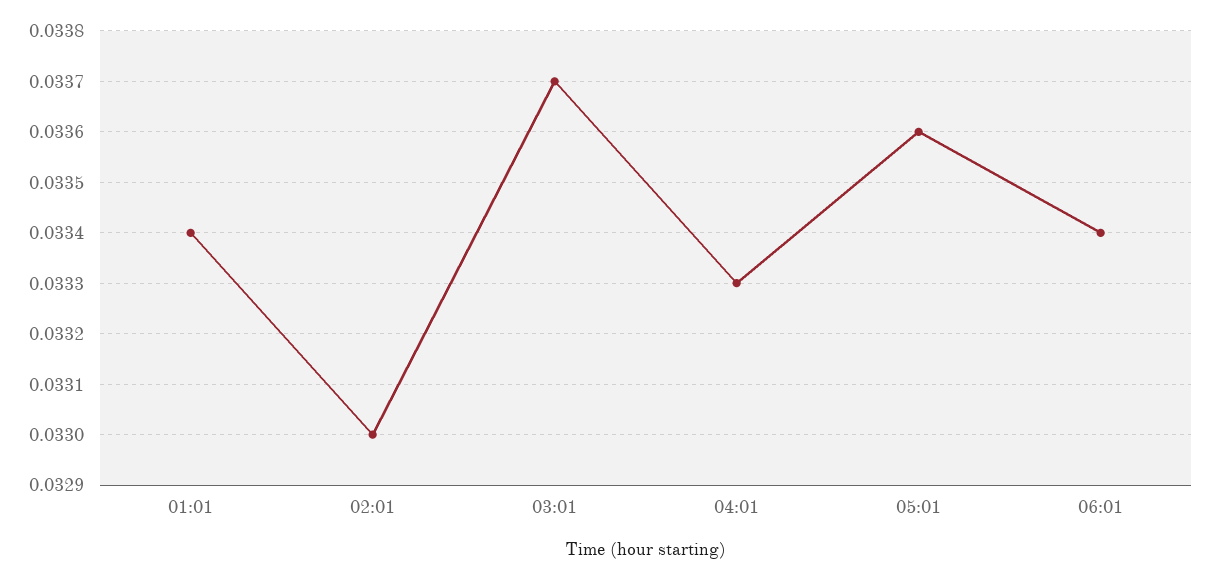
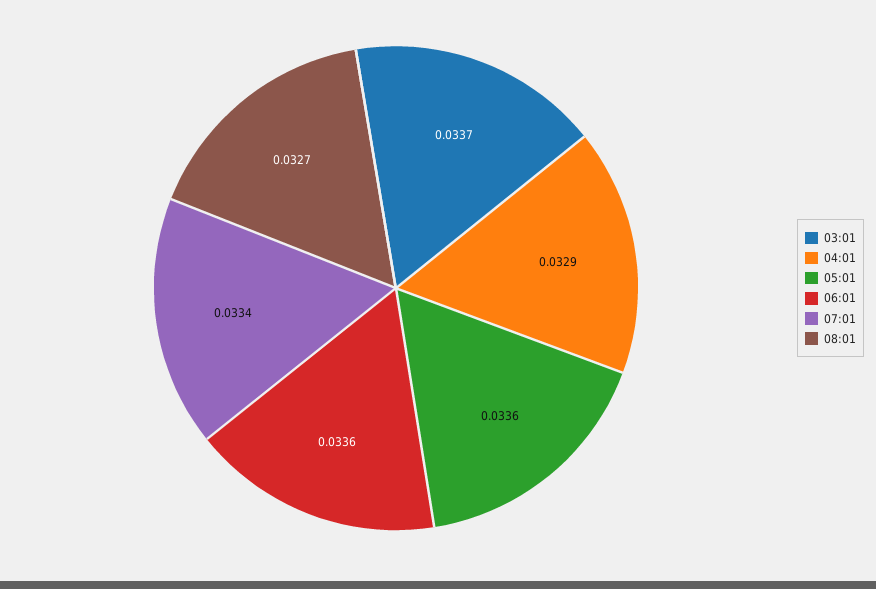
01:01: 0.0334 -> none
02:01: 0.033 -> none
04:01: 0.0333 -> 0.0329
06:01: 0.0334 -> 0.0336
07:01: none -> 0.0334
08:01: none -> 0.0327

